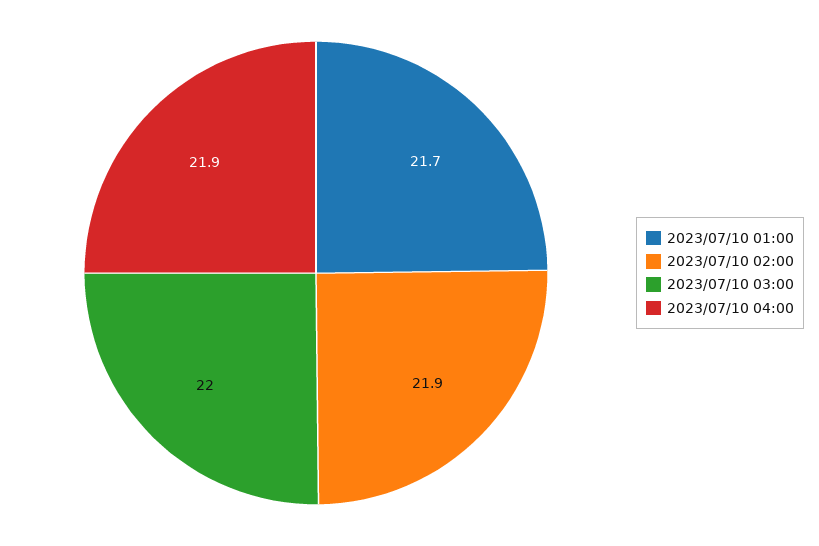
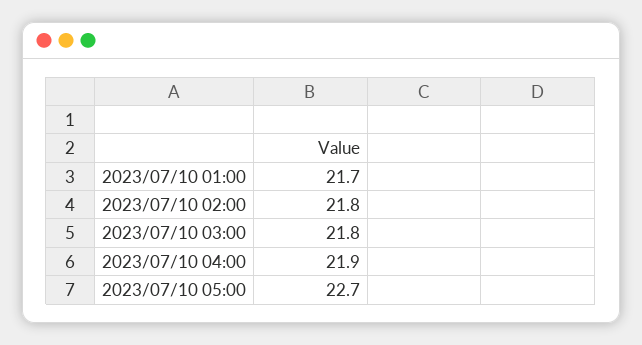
2023/07/10 02:00: 21.9 -> 21.8
2023/07/10 03:00: 22 -> 21.8
2023/07/10 05:00: none -> 22.7

